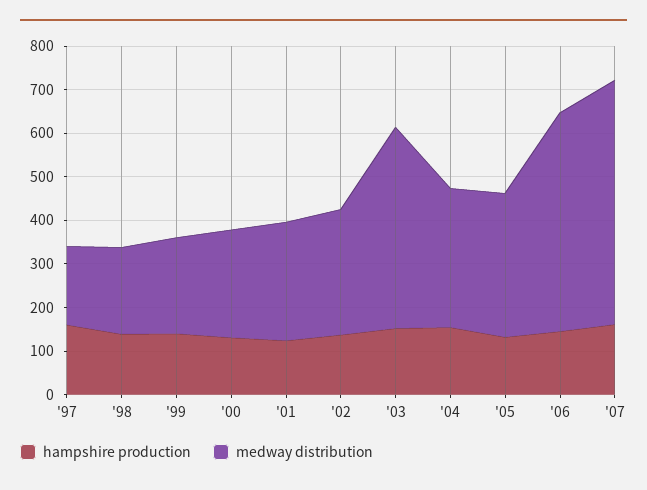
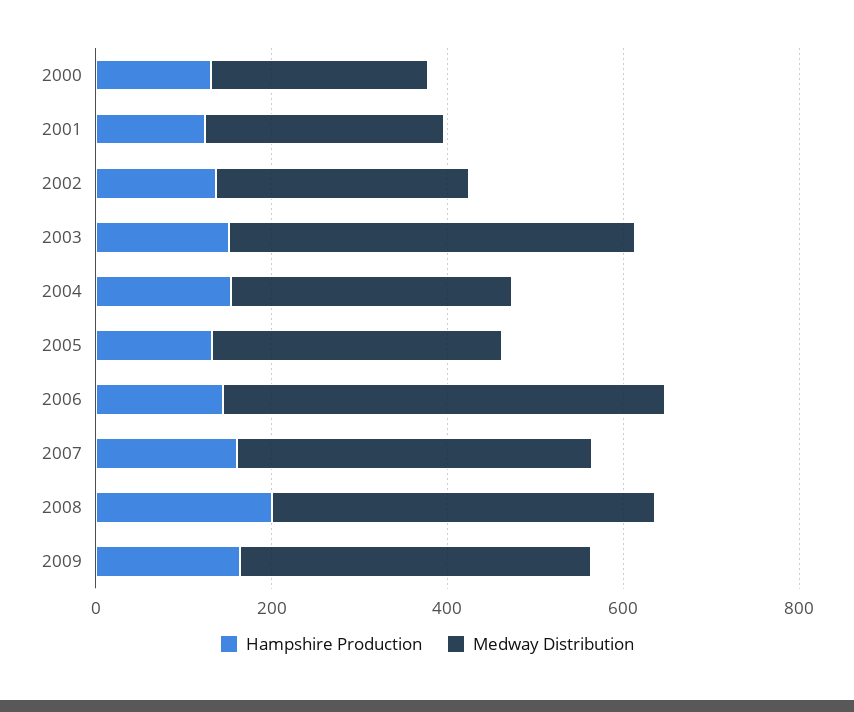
hampshire production, '97: 160 -> none
medway distribution, '97: 180 -> none
hampshire production, '98: 140 -> none
medway distribution, '98: 200 -> none
hampshire production, '99: 140 -> none
medway distribution, '99: 220 -> none
medway distribution, '07: 560 -> 400
hampshire production, 2008: none -> 200
medway distribution, 2008: none -> 450
hampshire production, 2009: none -> 150
medway distribution, 2009: none -> 400

